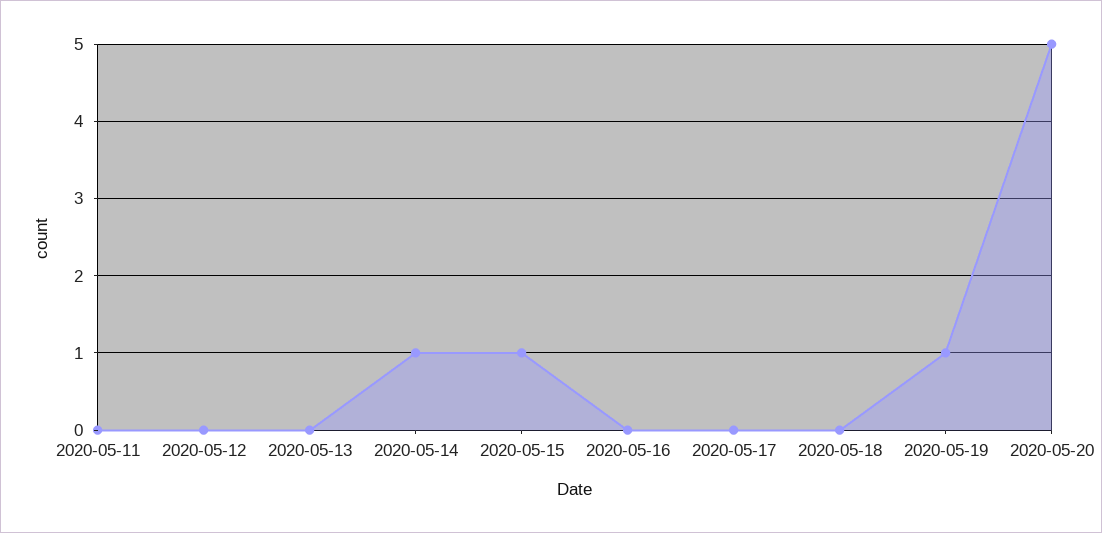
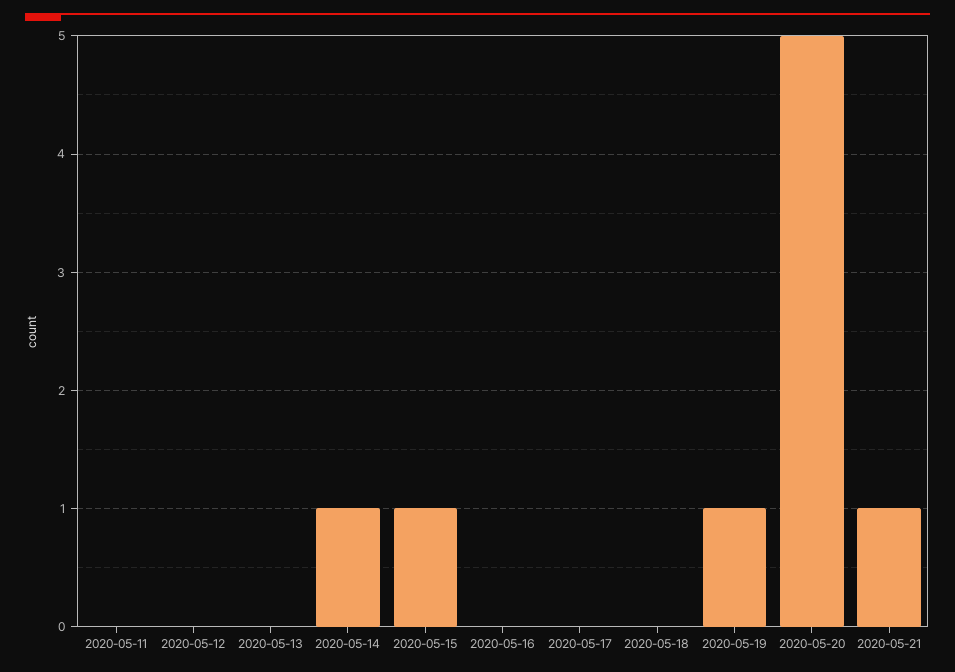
2020-05-21: none -> 1

